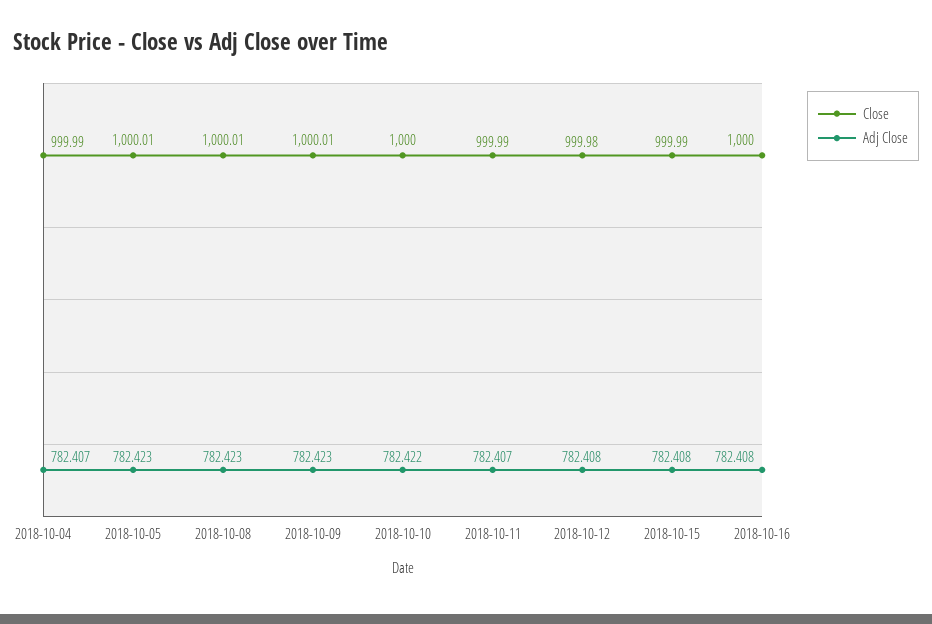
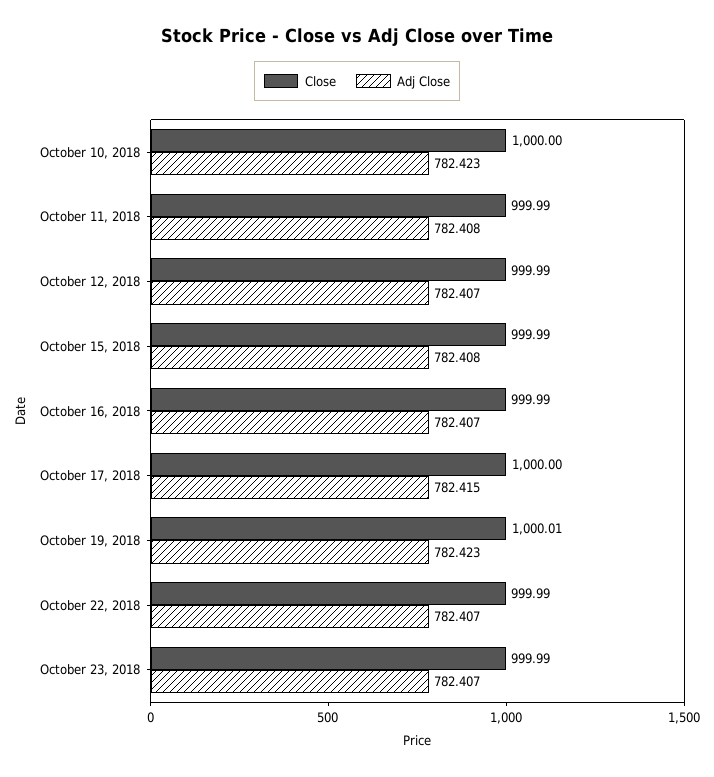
Close, 2018-10-04: 999.99 -> none
Adj Close, 2018-10-04: 782.407 -> none
Close, 2018-10-05: 1000.01 -> none
Adj Close, 2018-10-05: 782.423 -> none
Close, 2018-10-08: 1000.01 -> none
Adj Close, 2018-10-08: 782.423 -> none
Close, 2018-10-09: 1000.01 -> none
Adj Close, 2018-10-09: 782.423 -> none
Adj Close, 2018-10-10: 782.422 -> 782.423
Adj Close, 2018-10-11: 782.407 -> 782.408
Close, 2018-10-12: 999.98 -> 999.99
Adj Close, 2018-10-12: 782.408 -> 782.407
Close, 2018-10-16: 1000 -> 999.99
Adj Close, 2018-10-16: 782.408 -> 782.407
Close, October 17, 2018: none -> 1000
Adj Close, October 17, 2018: none -> 782.415
Close, October 19, 2018: none -> 1000.01
Adj Close, October 19, 2018: none -> 782.423
Close, October 22, 2018: none -> 999.99
Adj Close, October 22, 2018: none -> 782.407
Close, October 23, 2018: none -> 999.99
Adj Close, October 23, 2018: none -> 782.407

